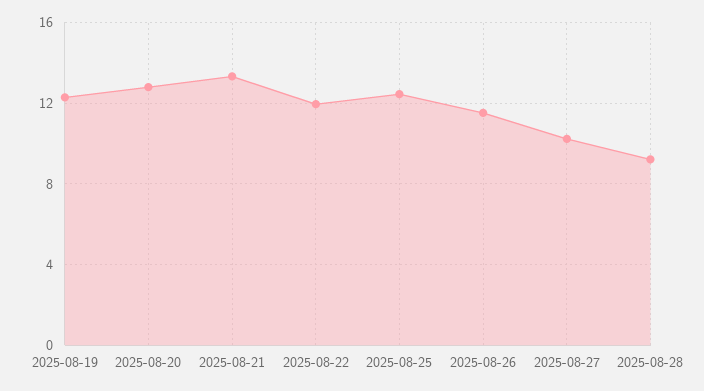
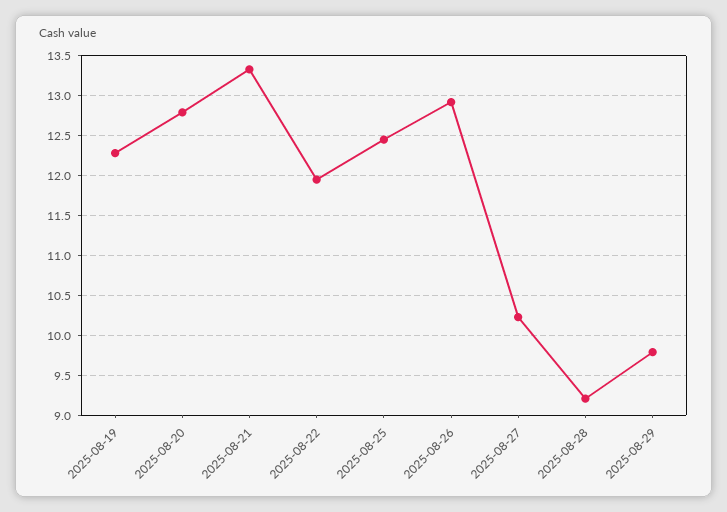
2025-08-26: 11.5 -> 12.9
2025-08-29: none -> 9.8

